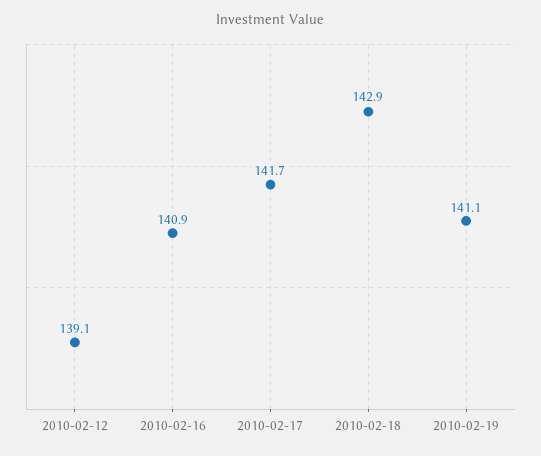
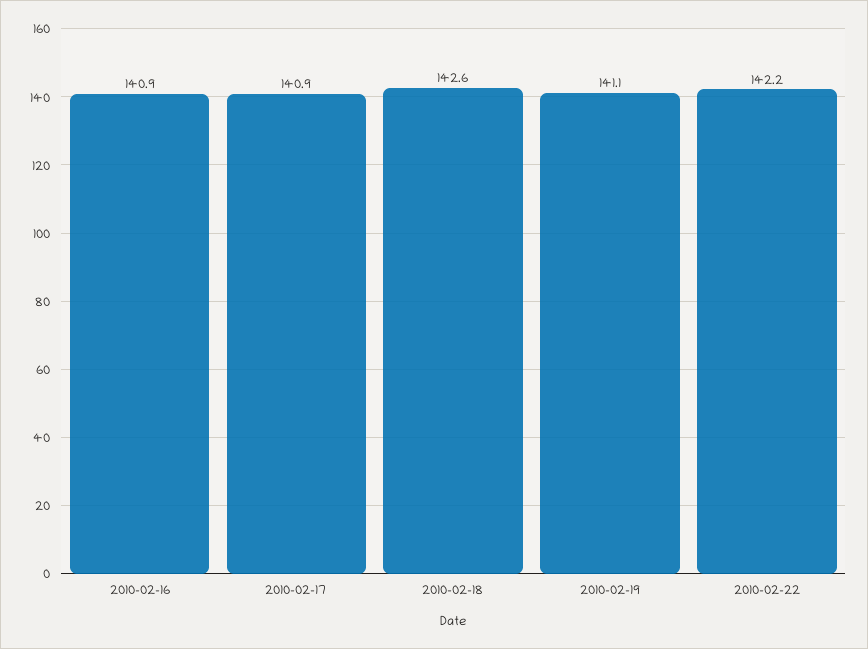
2010-02-12: 139.1 -> none
2010-02-17: 141.7 -> 140.9
2010-02-18: 142.9 -> 142.6
2010-02-22: none -> 142.2

